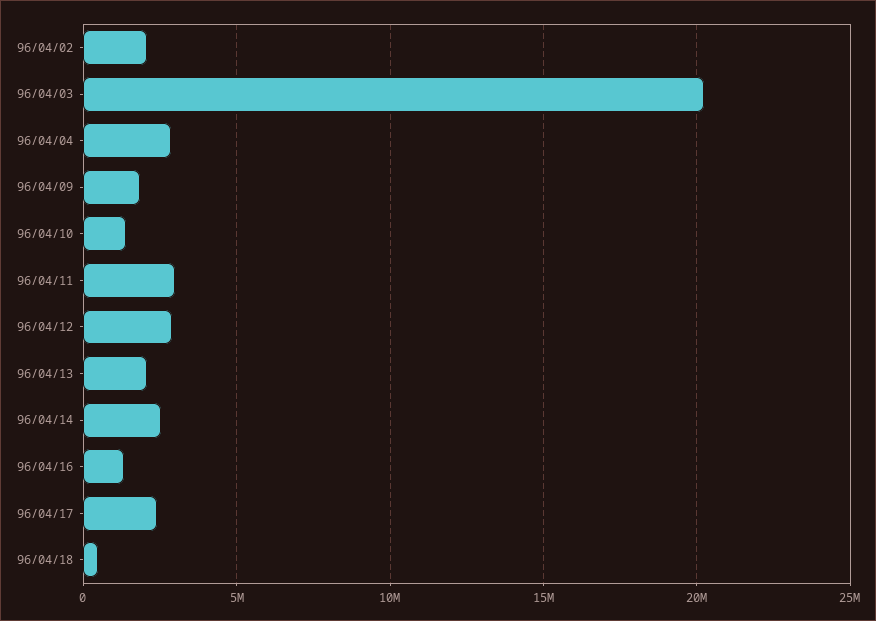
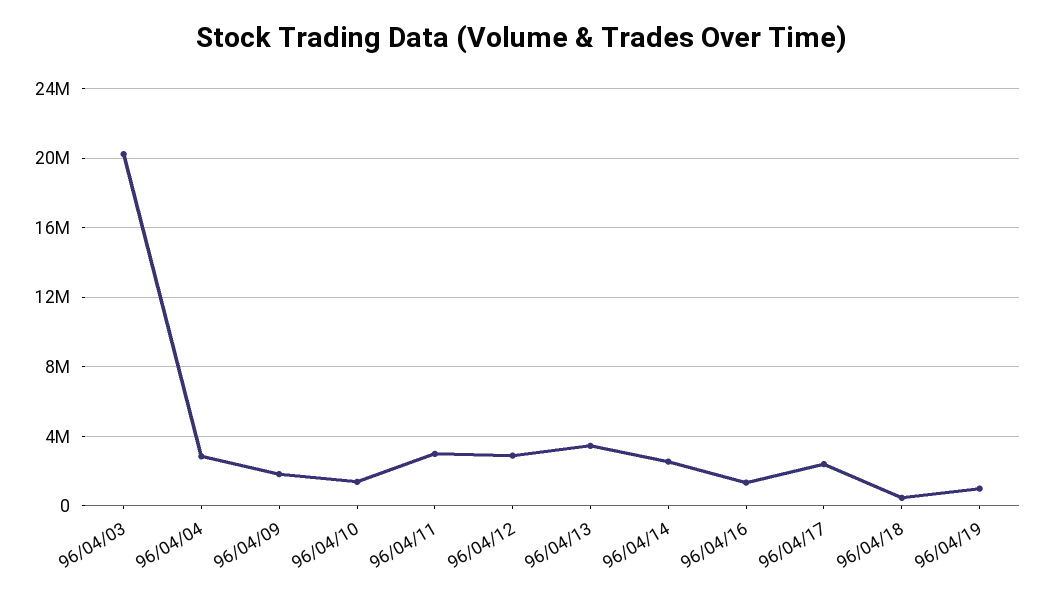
96/04/02: 2000000 -> none
96/04/13: 2000000 -> 3500000
96/04/19: none -> 1000000

